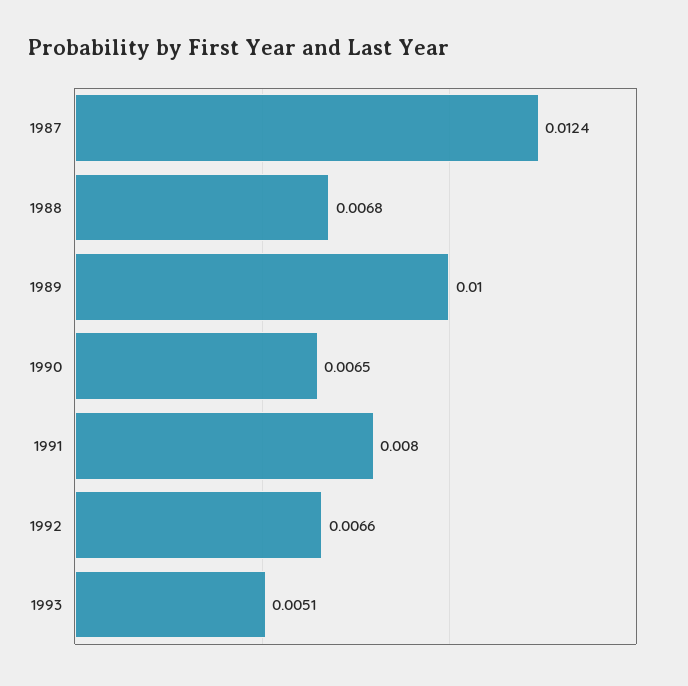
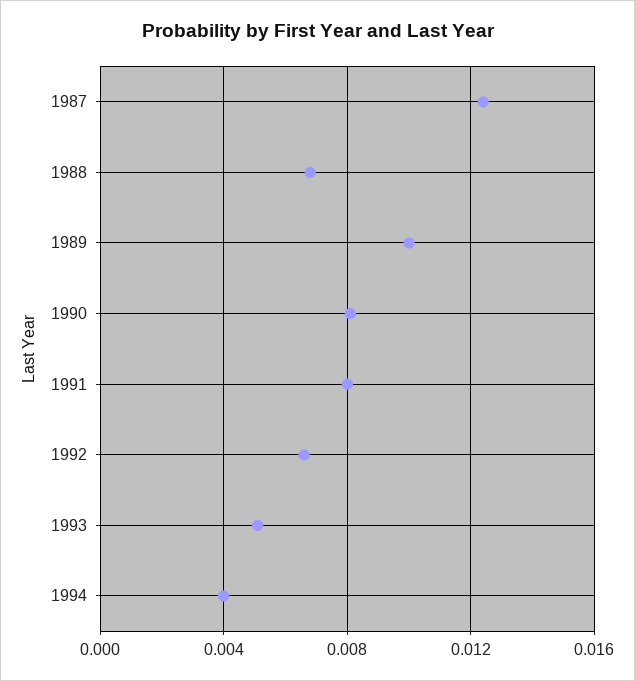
1990: 0.0065 -> 0.008
1994: none -> 0.004

